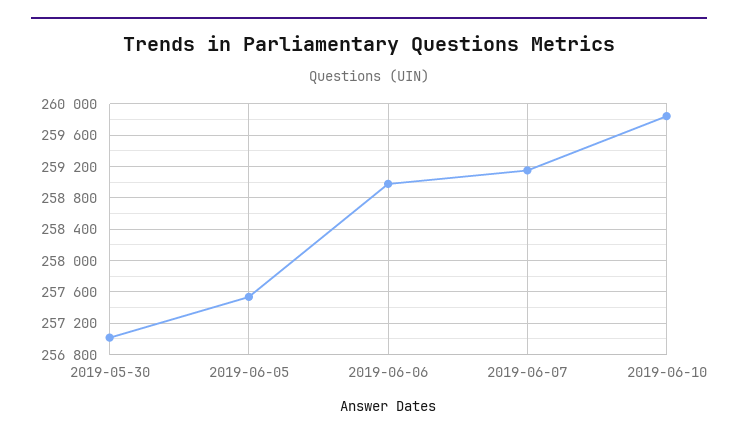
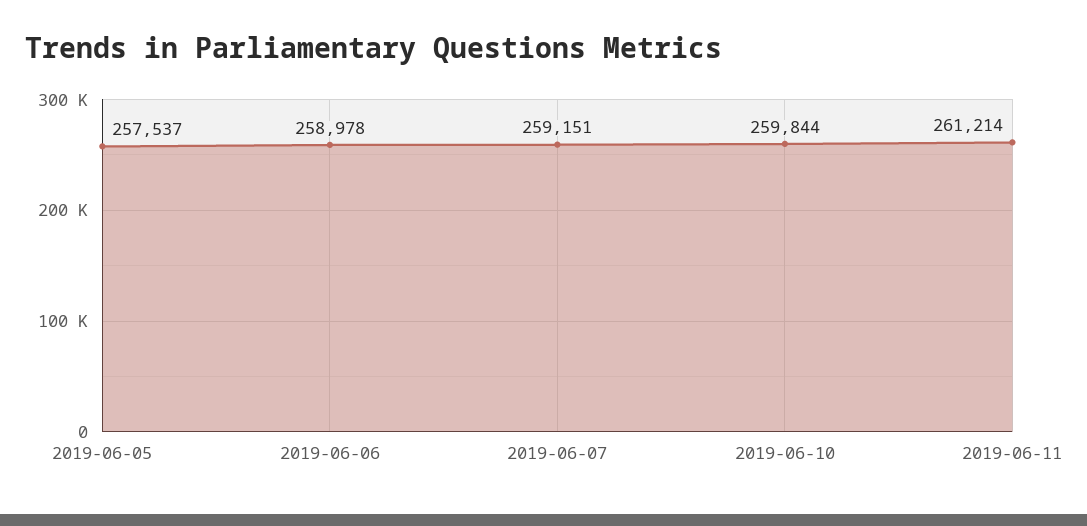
2019-05-30: 257000 -> none
2019-06-11: none -> 261214

